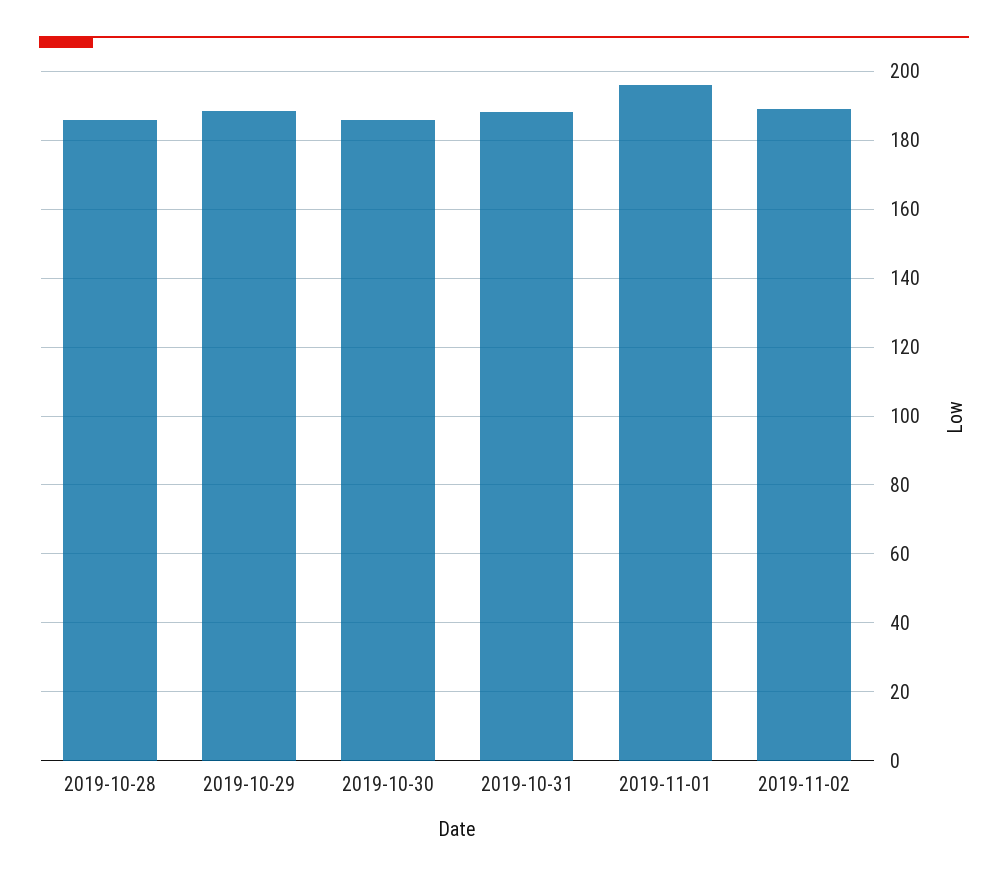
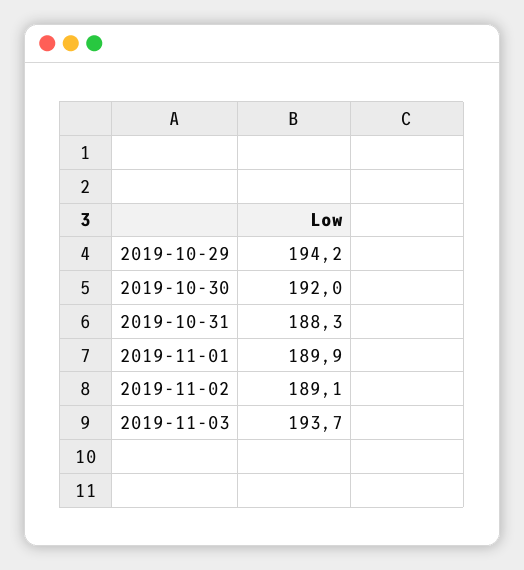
2019-10-28: 186 -> none
2019-10-29: 188 -> 194.2
2019-10-30: 186 -> 192
2019-11-01: 196 -> 189.9
2019-11-03: none -> 193.7

